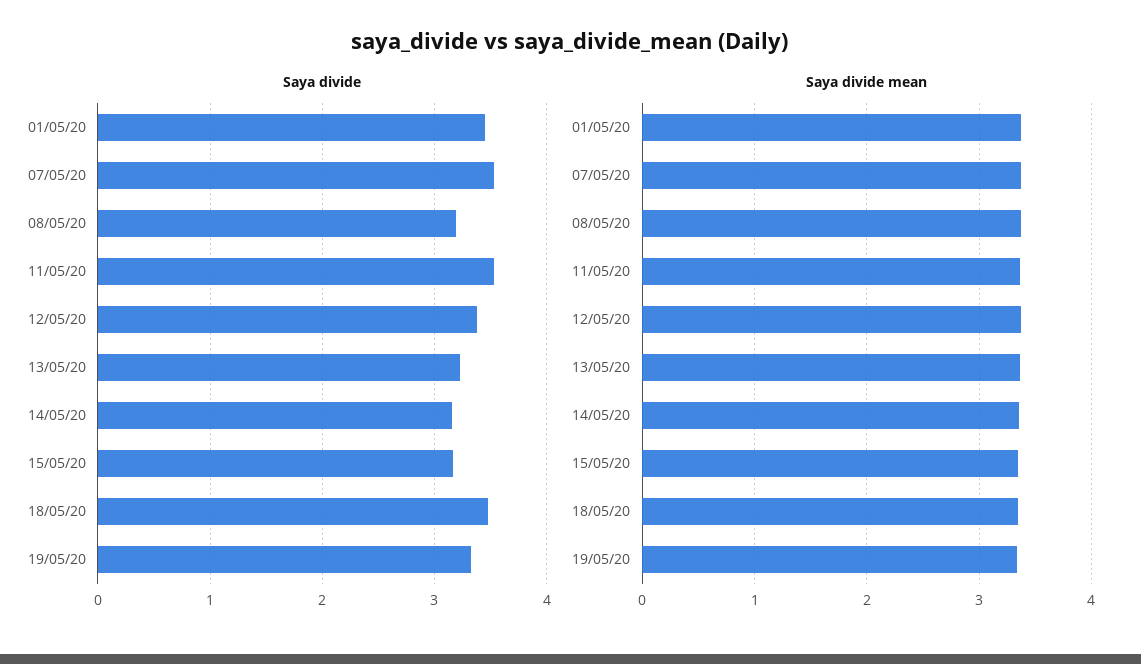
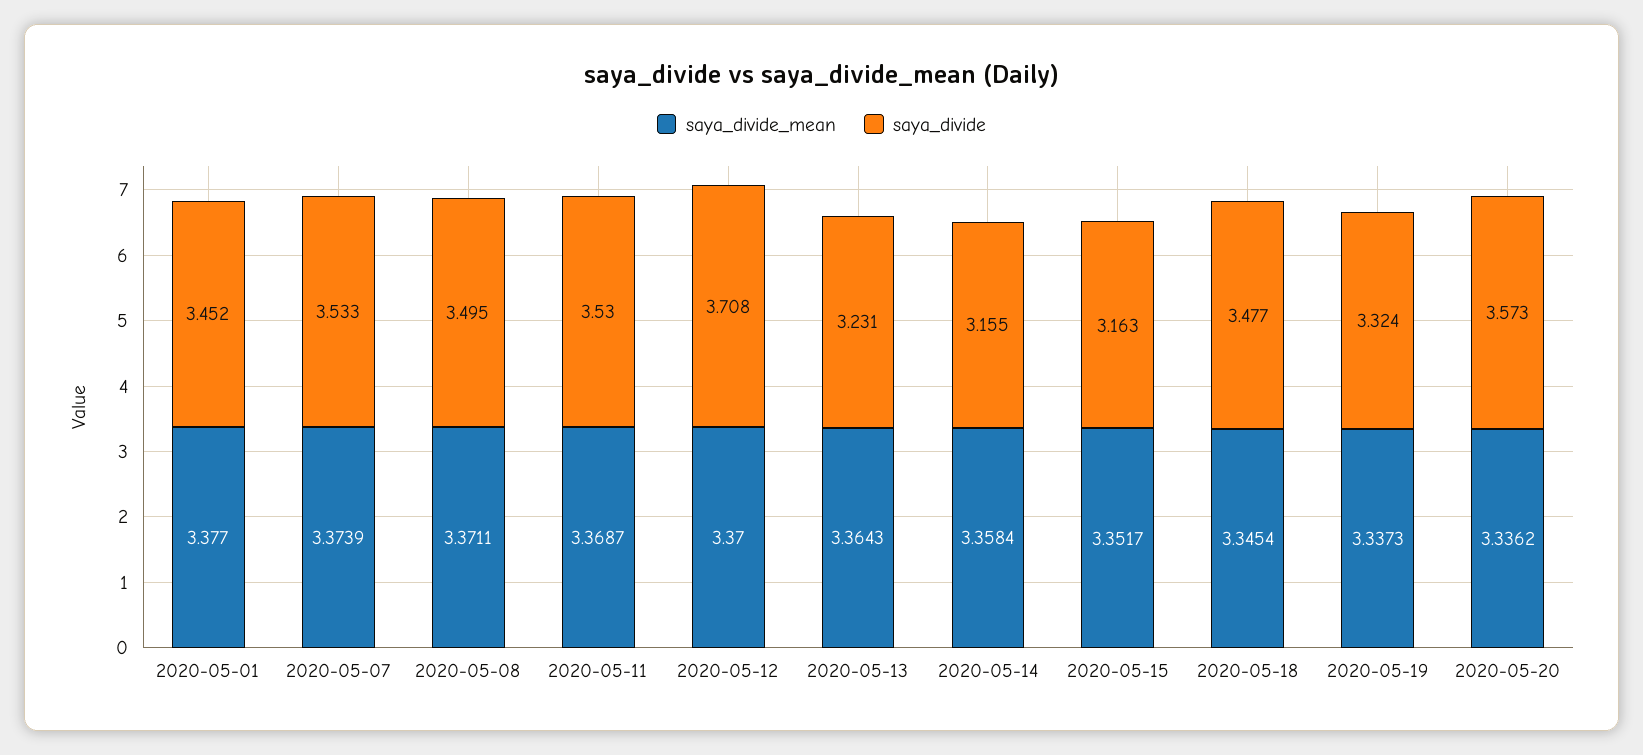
Saya divide, 08/05/20: 3.2 -> 3.495
Saya divide, 12/05/20: 3.4 -> 3.708
Saya divide mean, 2020-05-20: none -> 3.3362
Saya divide, 2020-05-20: none -> 3.573

